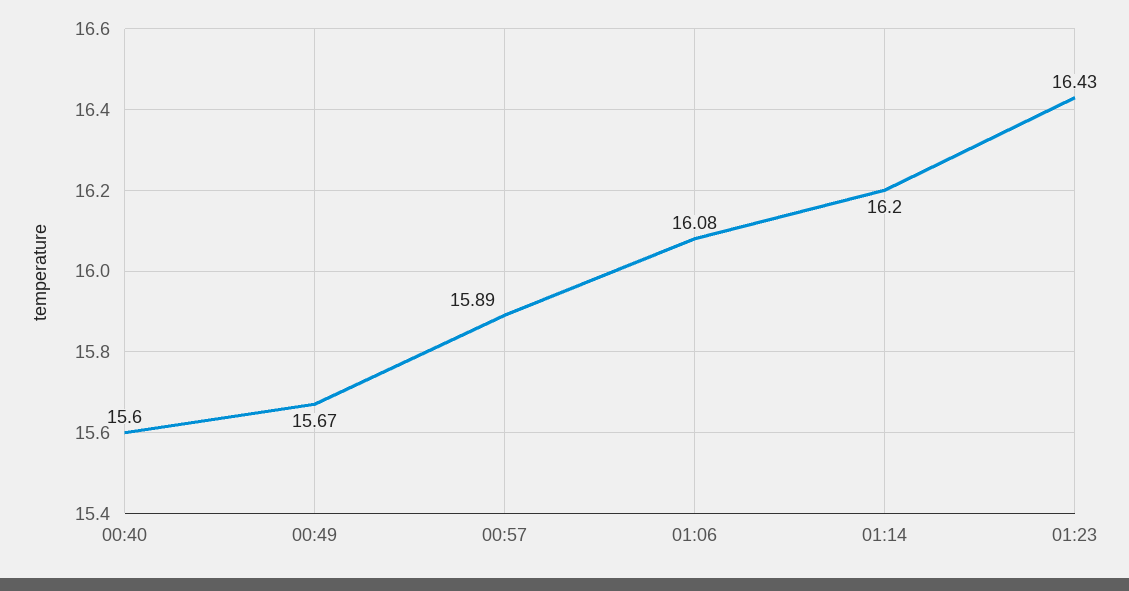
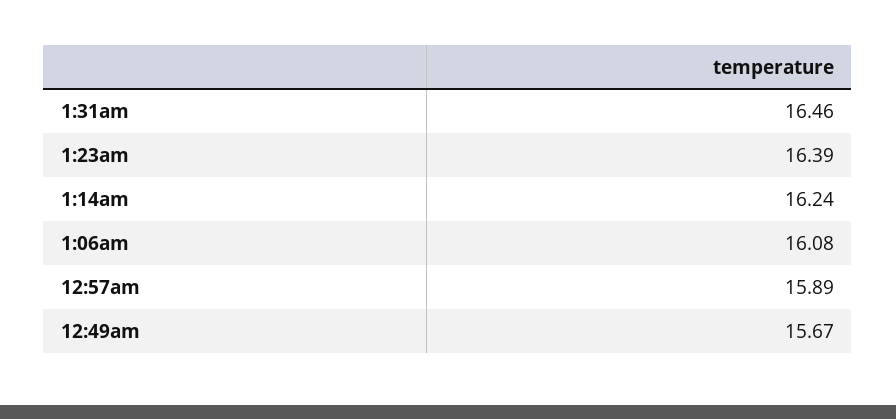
00:40: 15.6 -> none
01:14: 16.2 -> 16.24
01:23: 16.43 -> 16.39
1:31am: none -> 16.46

